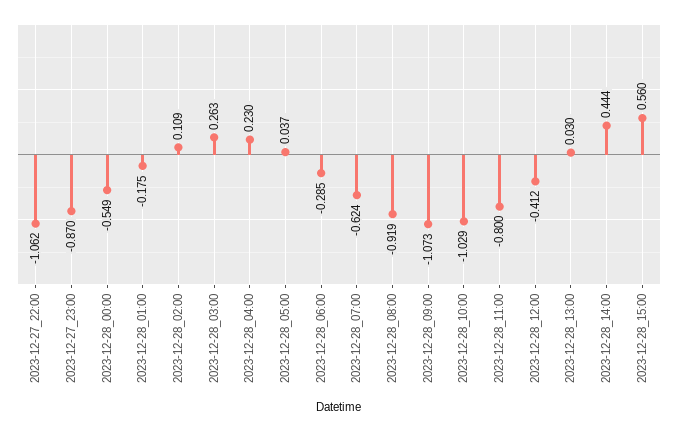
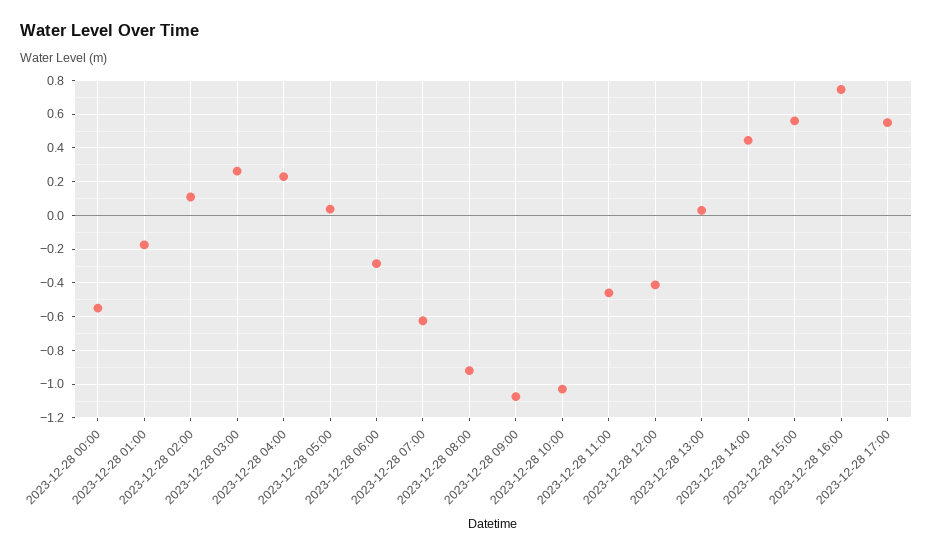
2023-12-27_22:00: -1.062 -> none
2023-12-27_23:00: -0.87 -> none
2023-12-28_11:00: -0.8 -> -0.45
2023-12-28 16:00: none -> 0.75
2023-12-28 17:00: none -> 0.55

